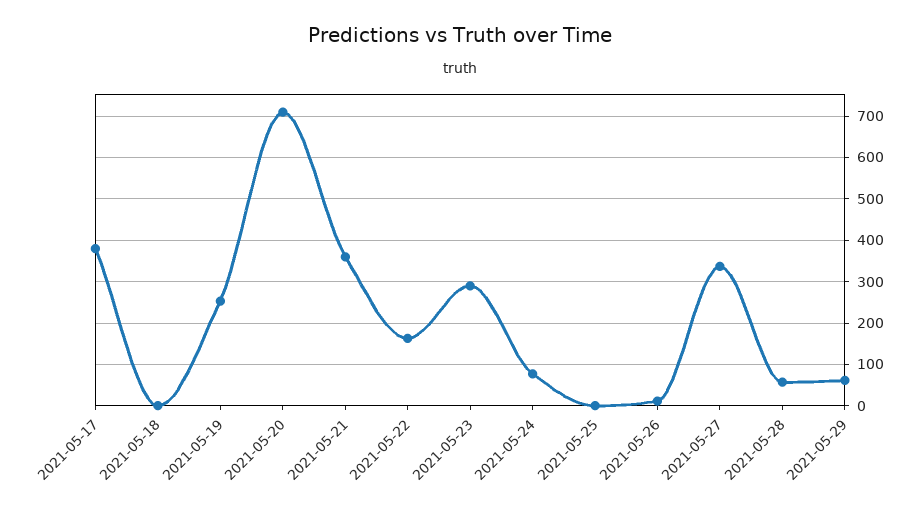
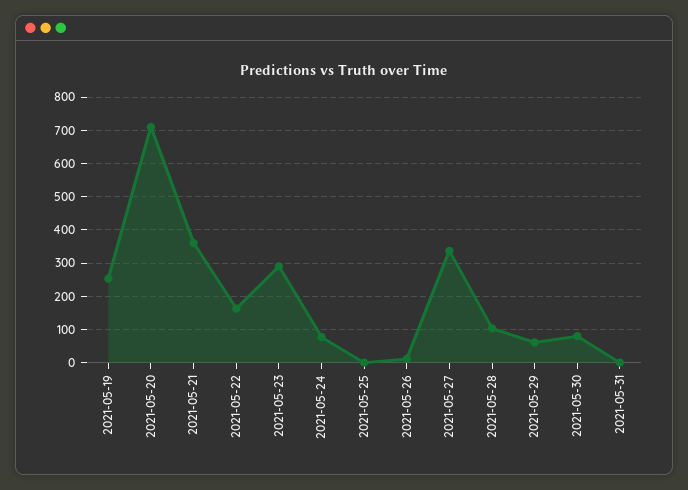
2021-05-17: 380 -> none
2021-05-18: 0 -> none
2021-05-28: 60 -> 100
2021-05-30: none -> 80
2021-05-31: none -> 0

